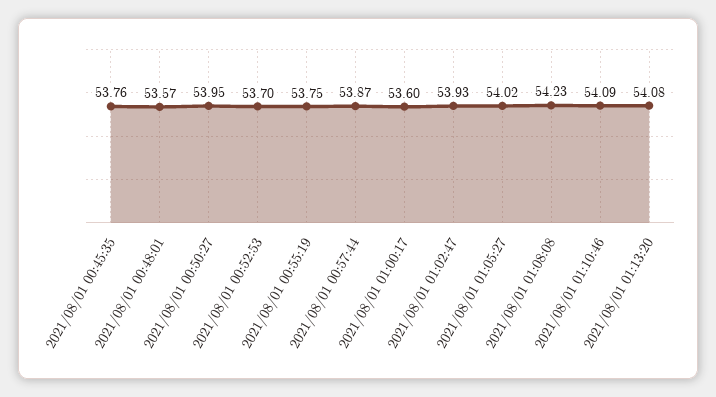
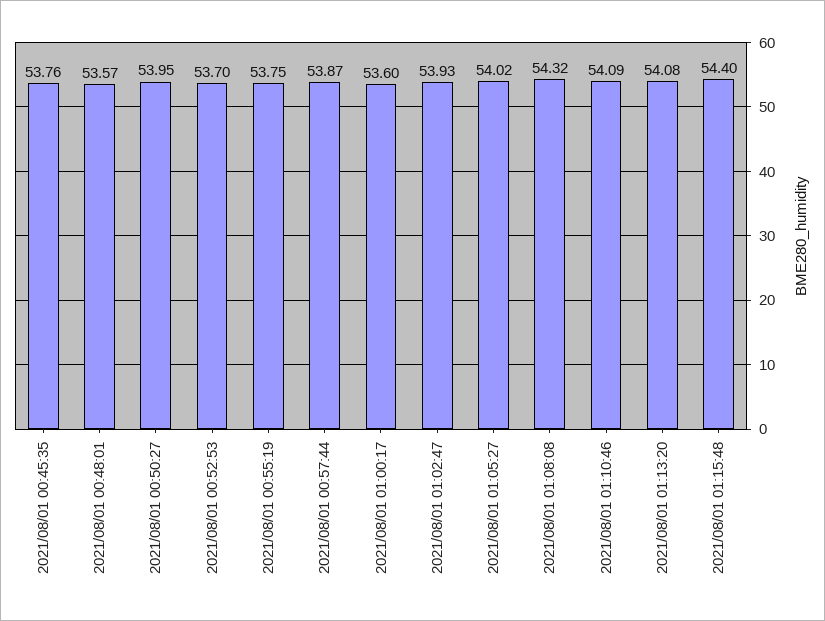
2021/08/01 01:08:08: 54.23 -> 54.32
2021/08/01 01:15:48: none -> 54.4

